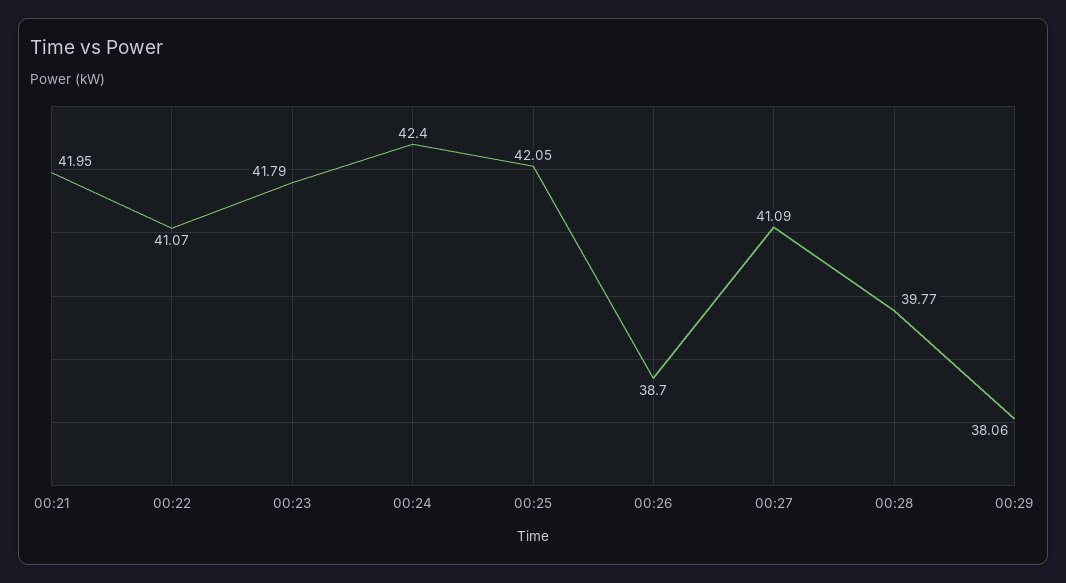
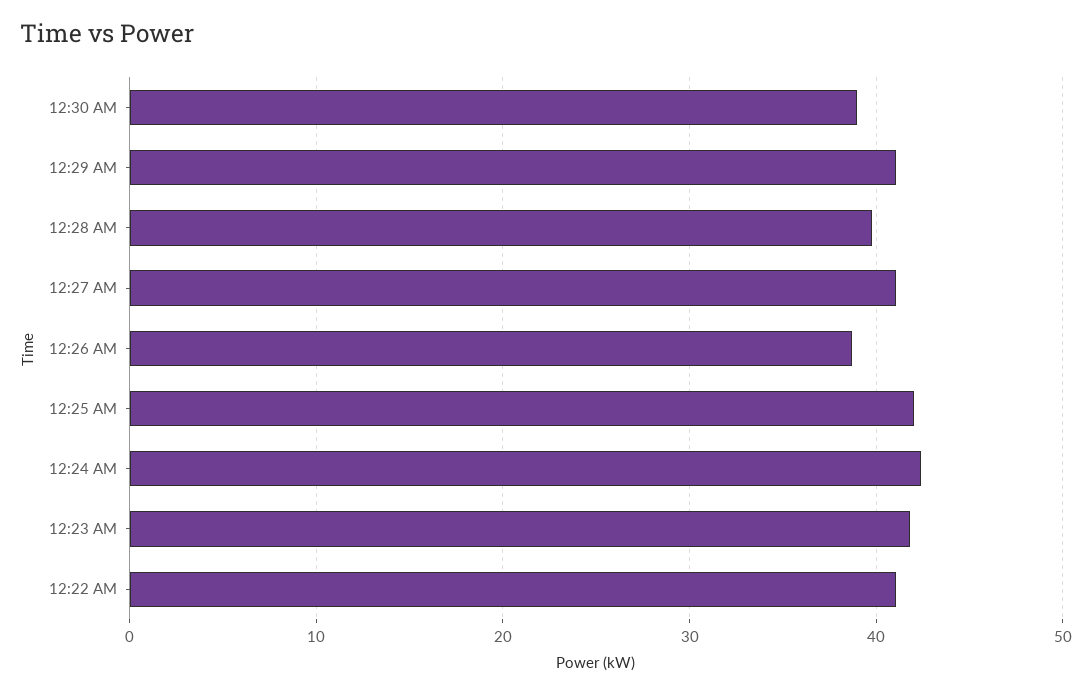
00:21: 41.95 -> none
00:29: 38.06 -> 41
12:30 AM: none -> 39

